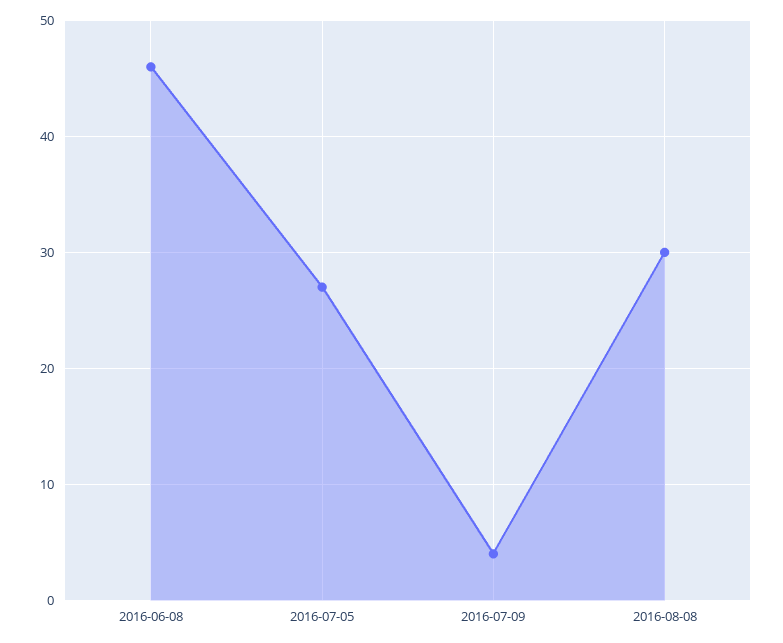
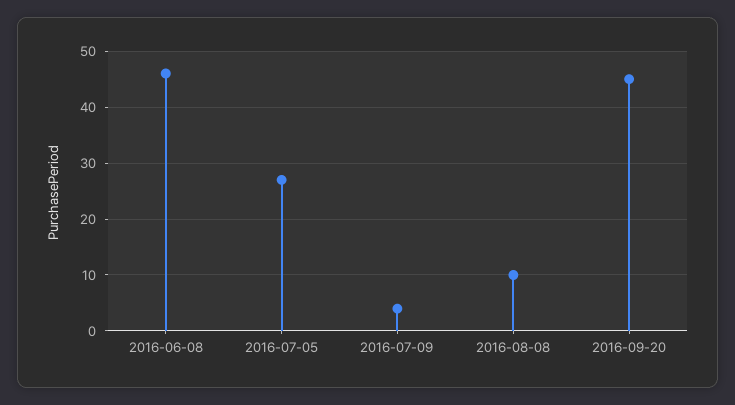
2016-08-08: 30 -> 10
2016-09-20: none -> 45

